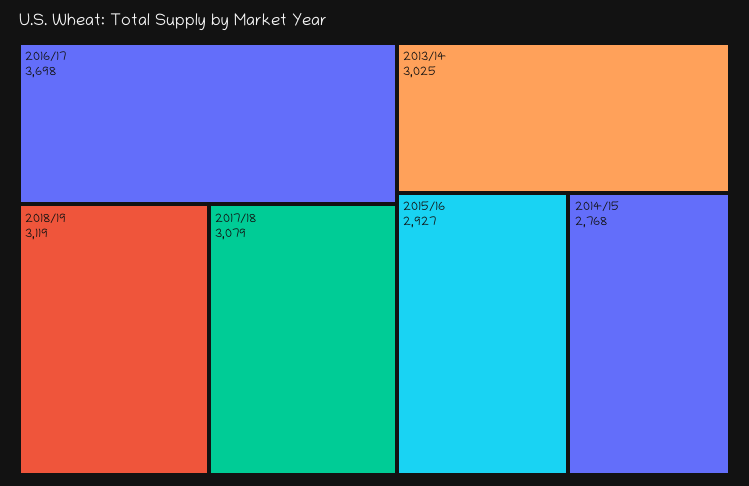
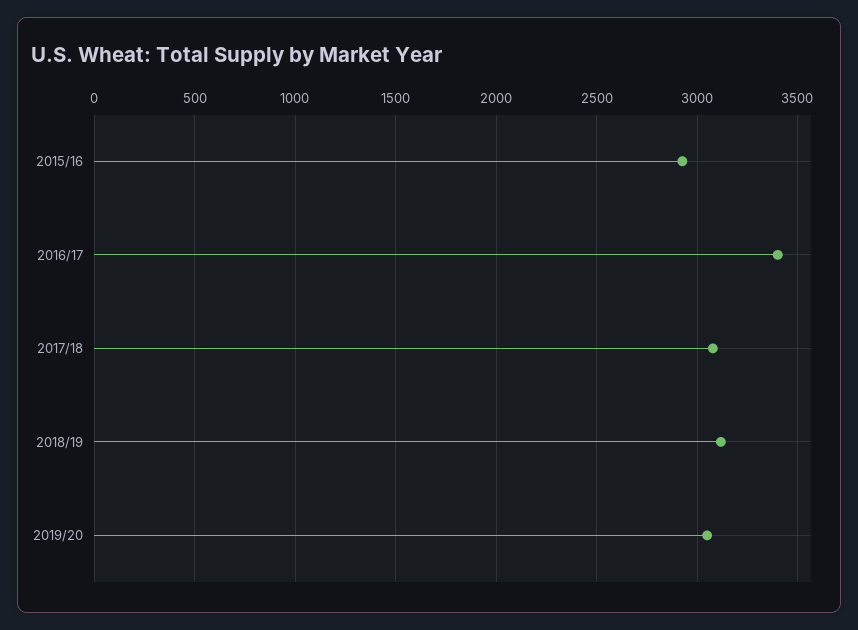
2016/17: 3698 -> 3400
2013/14: 3025 -> none
2014/15: 2768 -> none
2019/20: none -> 3050

